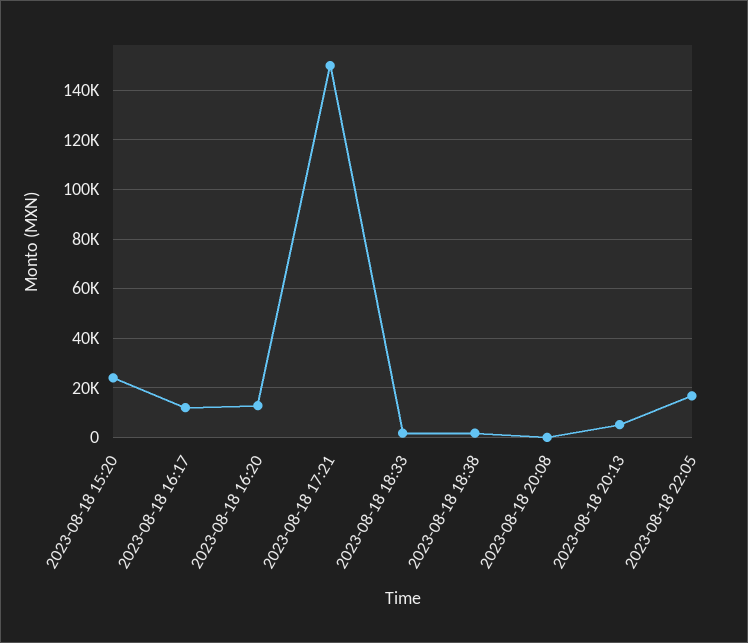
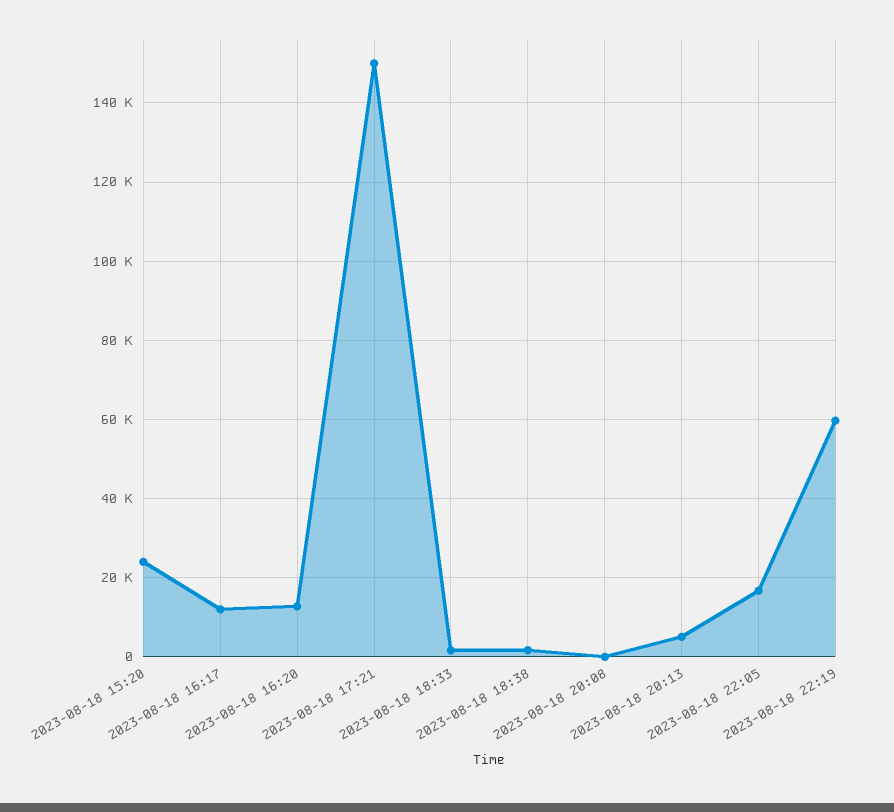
2023-08-18 22:19: none -> 60000

